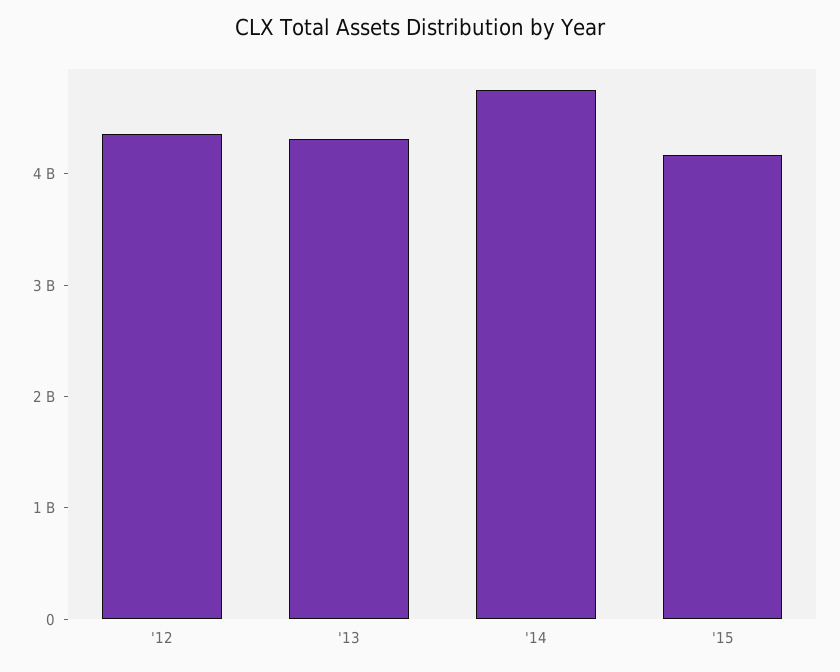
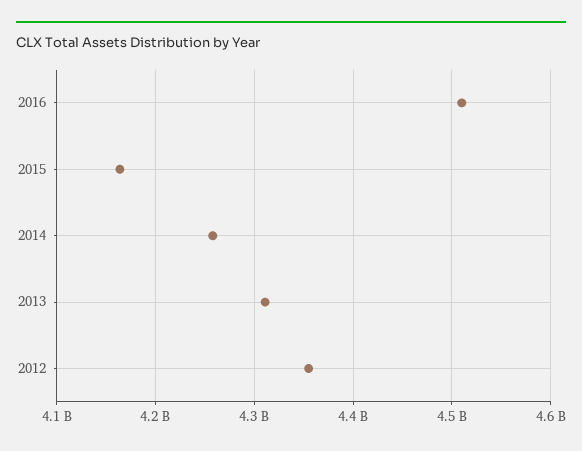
'14: 4800000000 -> 4260000000
2016: none -> 4510000000

